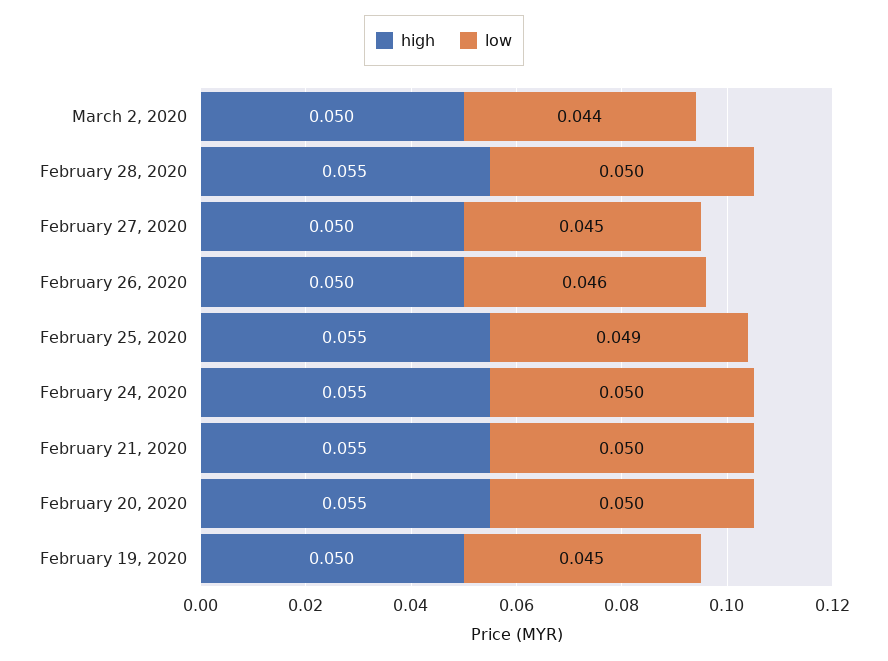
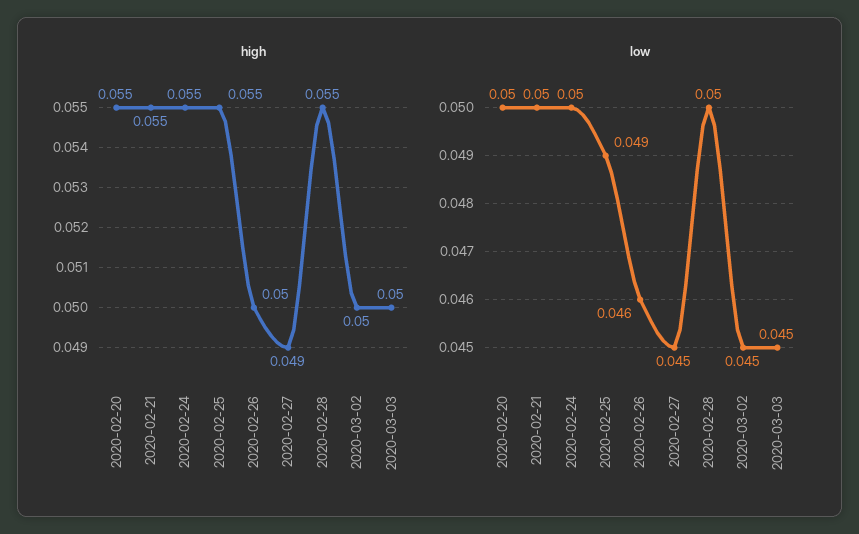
low, March 2, 2020: 0.044 -> 0.045
high, February 27, 2020: 0.05 -> 0.049
high, February 19, 2020: 0.05 -> none
low, February 19, 2020: 0.045 -> none
high, 2020-03-03: none -> 0.05
low, 2020-03-03: none -> 0.045

